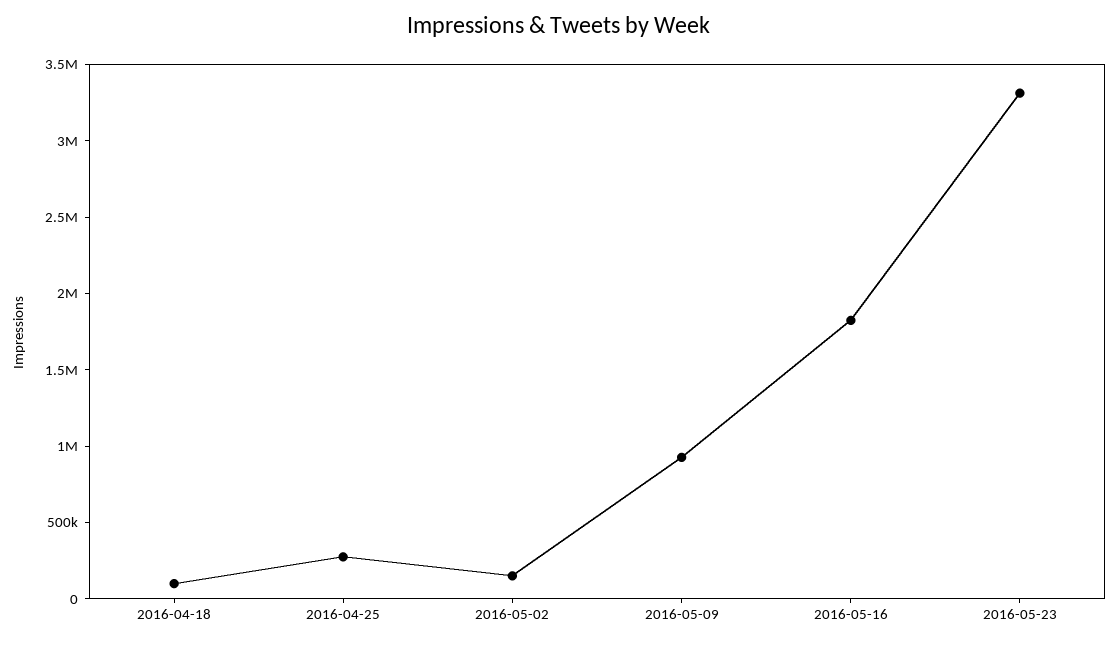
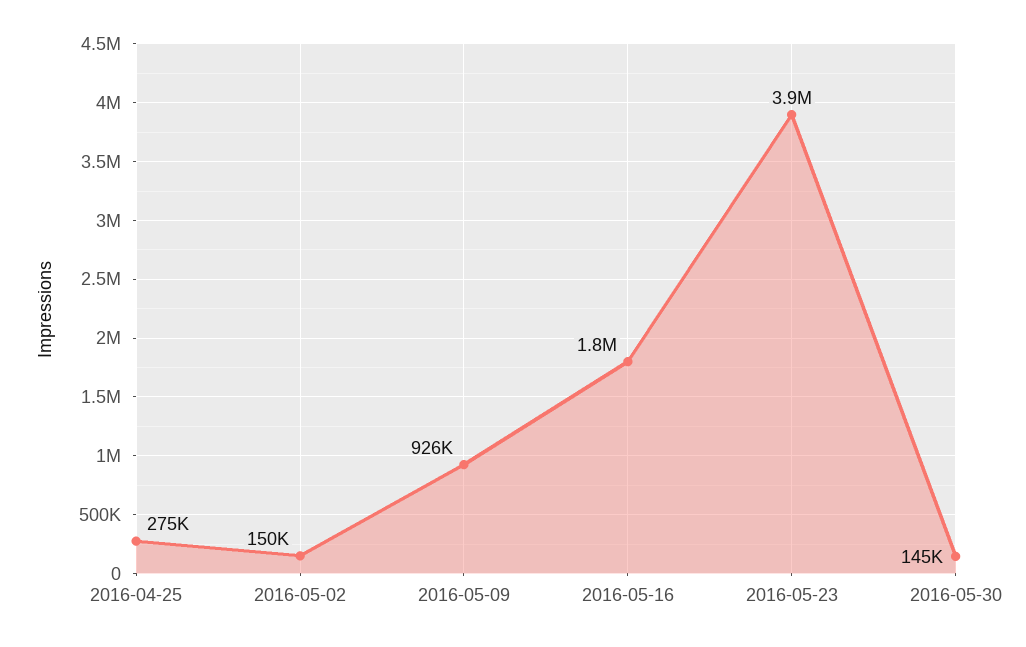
2016-04-18: 100000 -> none
2016-05-23: 3300000 -> 3900000
2016-05-30: none -> 145000

